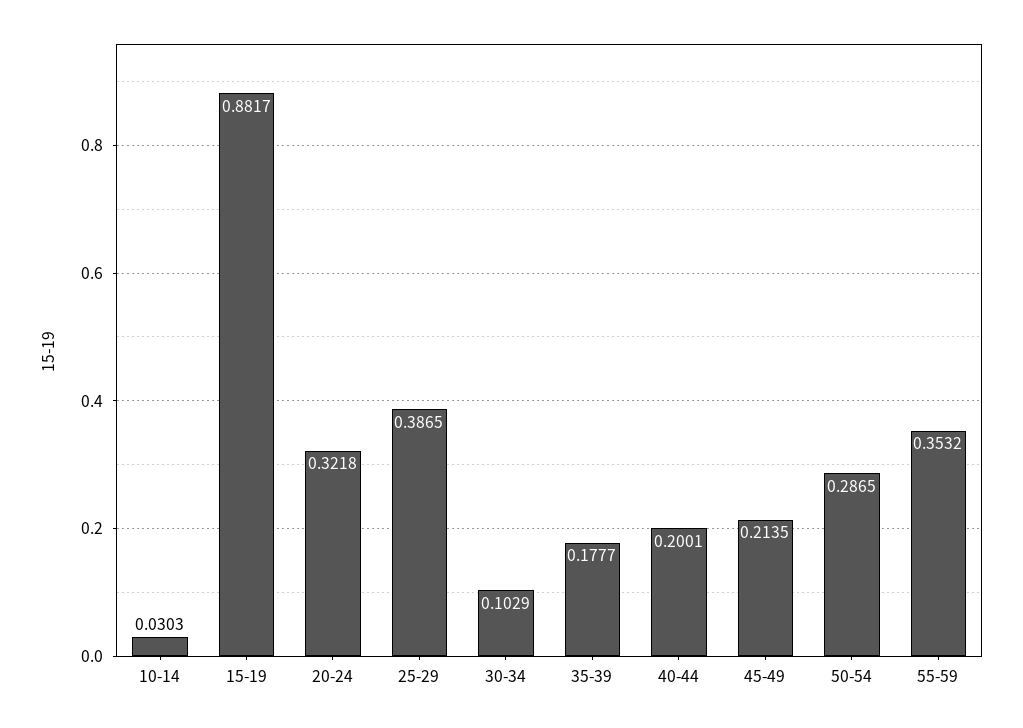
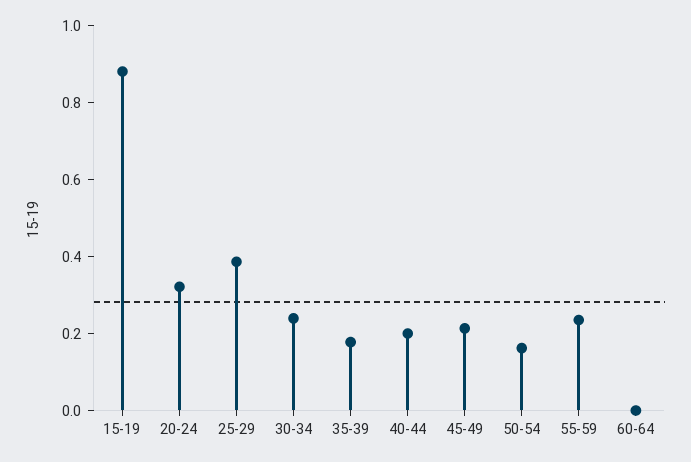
10-14: 0.0303 -> none
30-34: 0.1029 -> 0.25
50-54: 0.2865 -> 0.15
55-59: 0.3532 -> 0.25
60-64: none -> 0

